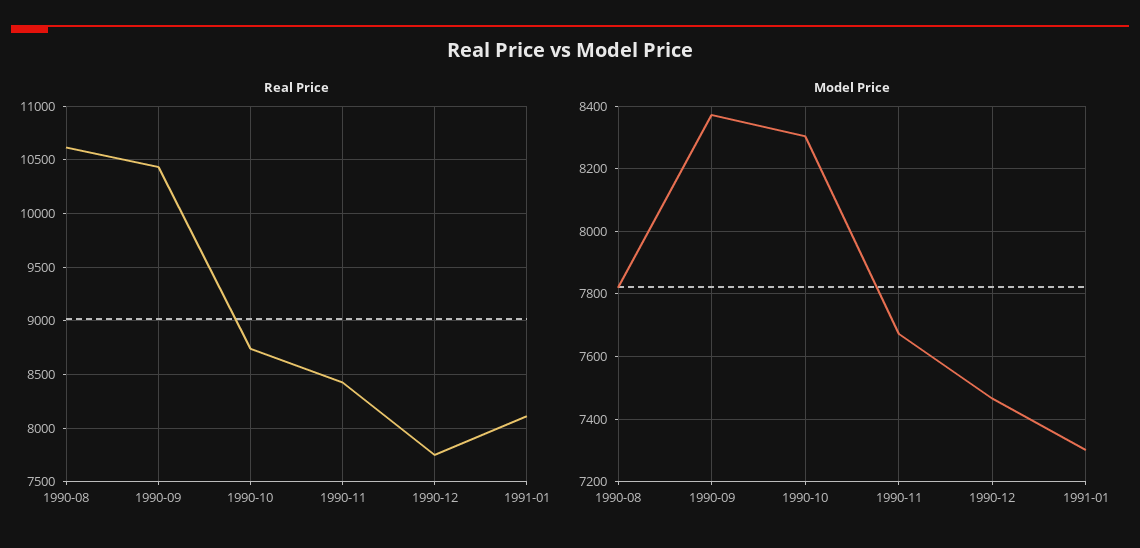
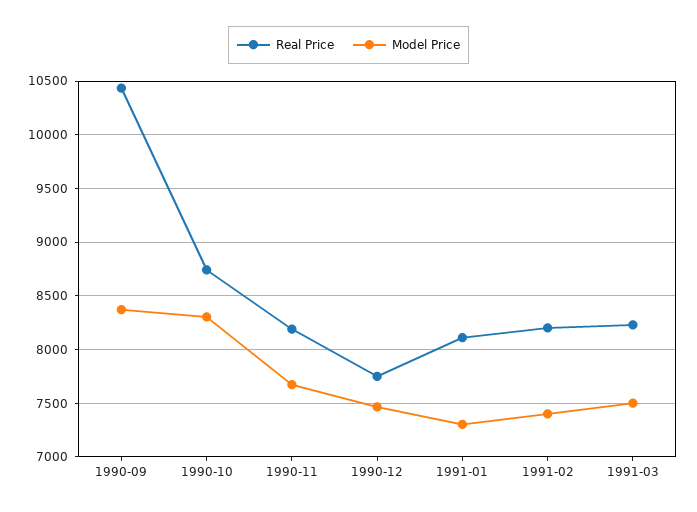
Real Price, 1990-08: 10600 -> none
Real Price, 1990-11: 8400 -> 8200
Model Price, 1990-08: 7820 -> none
Real Price, 1991-02: none -> 8200
Model Price, 1991-02: none -> 7400
Real Price, 1991-03: none -> 8200
Model Price, 1991-03: none -> 7500

